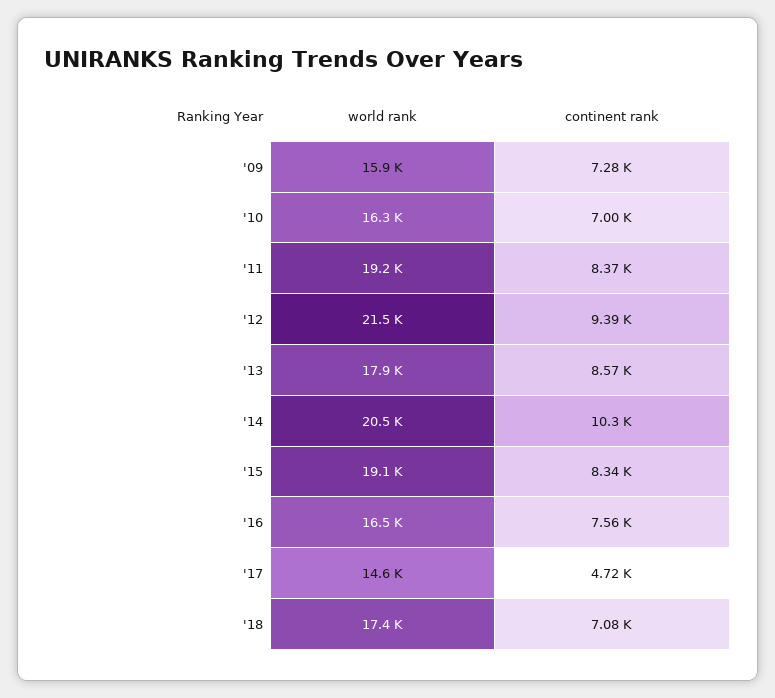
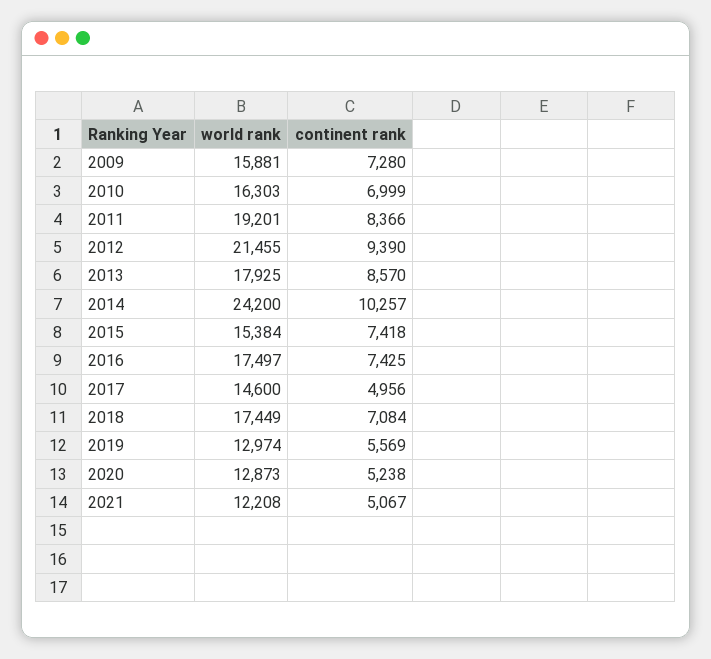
world rank, '14: 20500 -> 24200
world rank, '15: 19100 -> 15384
continent rank, '15: 8340 -> 7418
world rank, '16: 16500 -> 17497
continent rank, '16: 7560 -> 7425
continent rank, '17: 4720 -> 4956
world rank, 2019: none -> 12974
continent rank, 2019: none -> 5569
world rank, 2020: none -> 12873
continent rank, 2020: none -> 5238
world rank, 2021: none -> 12208
continent rank, 2021: none -> 5067

